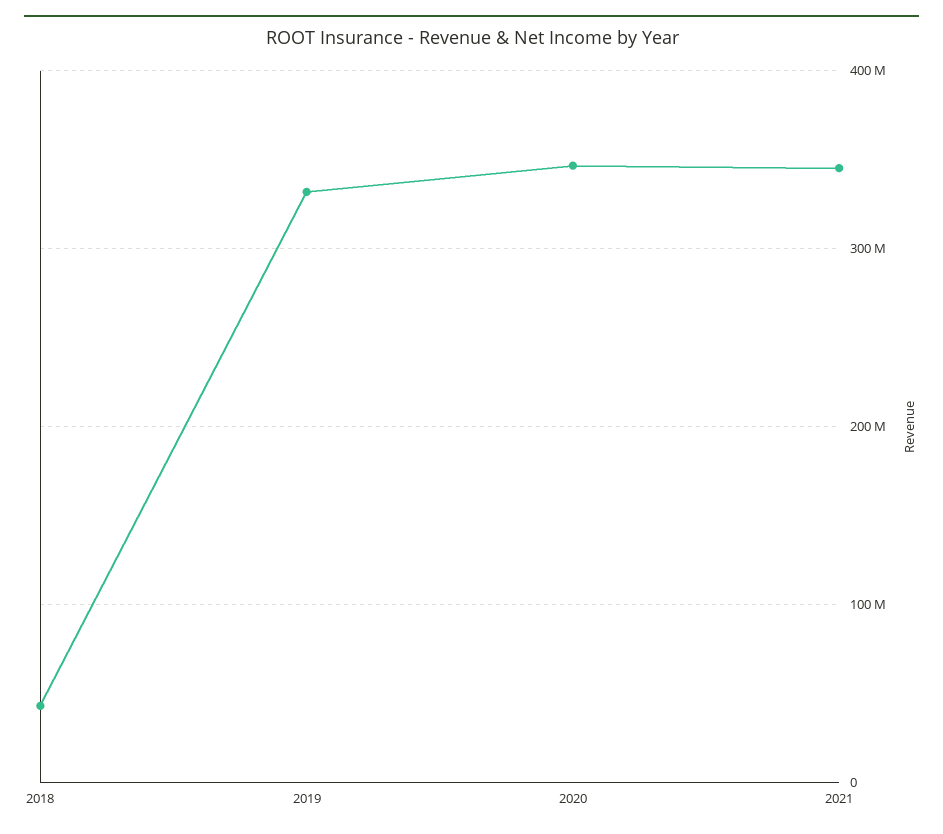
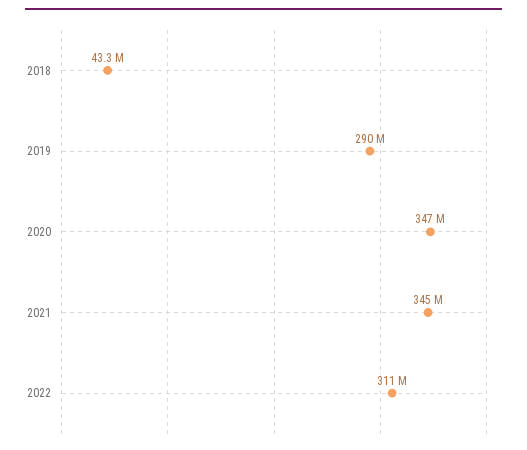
2019: 330000000 -> 290000000
2022: none -> 311000000

